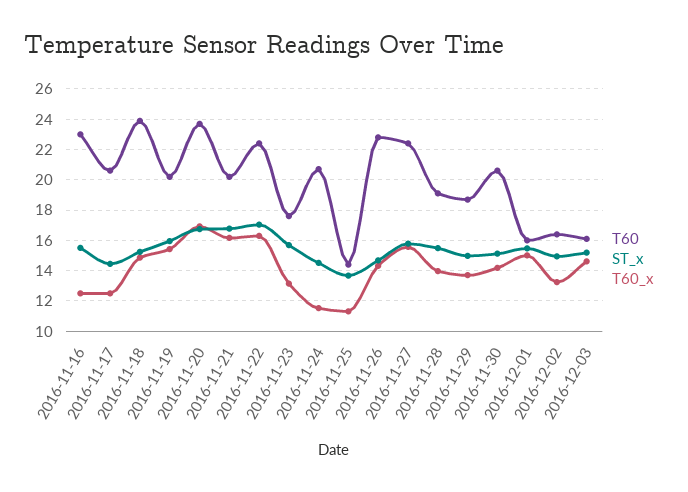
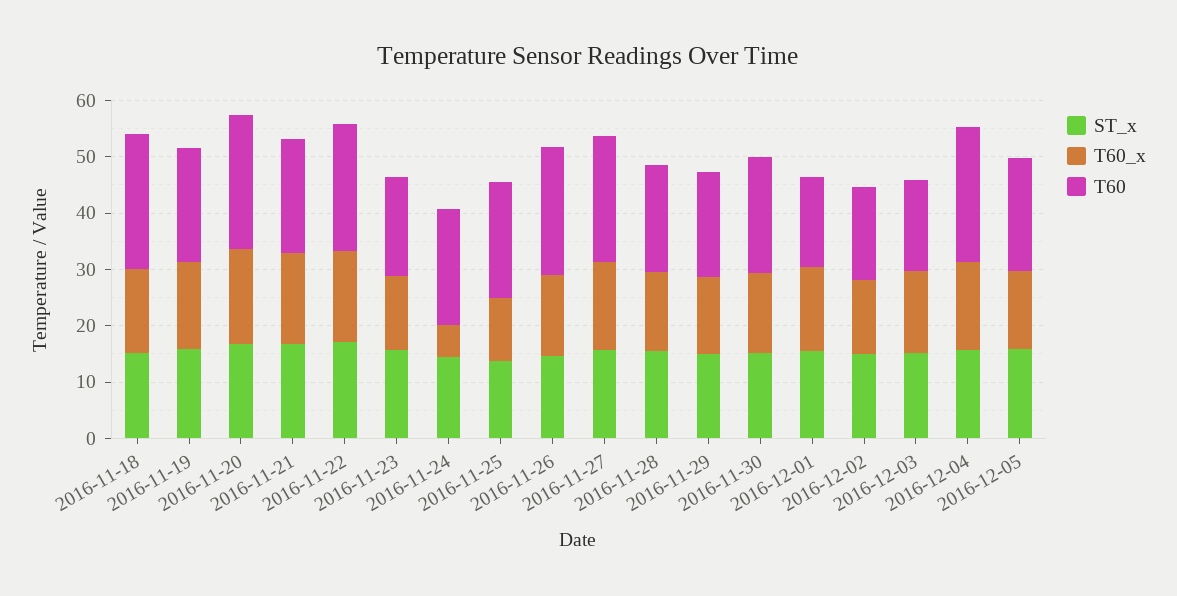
T60, 2016-11-16: 23 -> none
ST_x, 2016-11-16: 15.5 -> none
T60_x, 2016-11-16: 12.5 -> none
T60, 2016-11-17: 20.5 -> none
ST_x, 2016-11-17: 14.5 -> none
T60_x, 2016-11-17: 12.5 -> none
T60_x, 2016-11-24: 11.5 -> 6
T60, 2016-11-25: 14.5 -> 20
ST_x, 2016-12-04: none -> 16
T60_x, 2016-12-04: none -> 16
T60, 2016-12-04: none -> 24
ST_x, 2016-12-05: none -> 16
T60_x, 2016-12-05: none -> 14
T60, 2016-12-05: none -> 20

